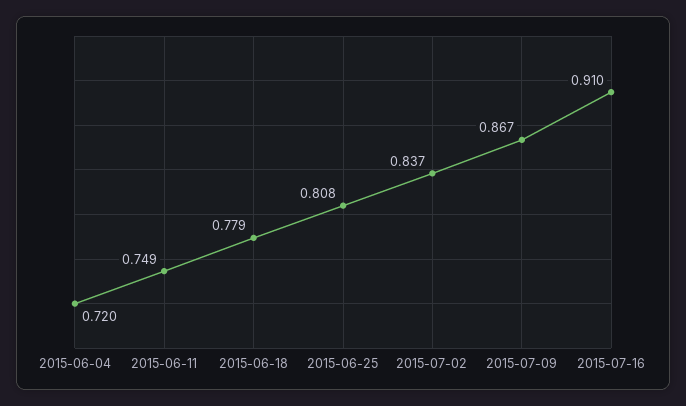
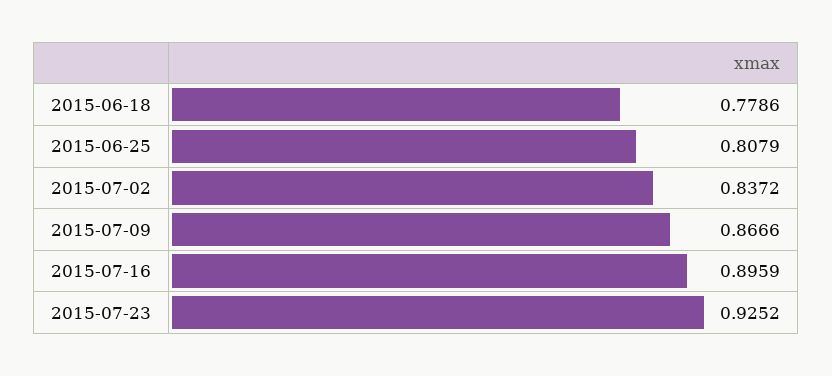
2015-06-04: 0.72 -> none
2015-06-11: 0.749 -> none
2015-07-16: 0.91 -> 0.8959
2015-07-23: none -> 0.9252

